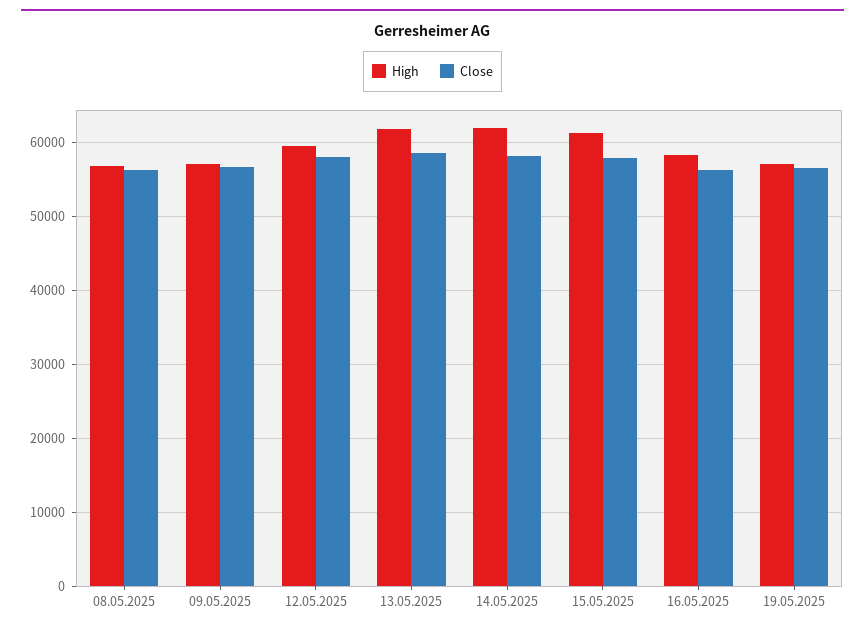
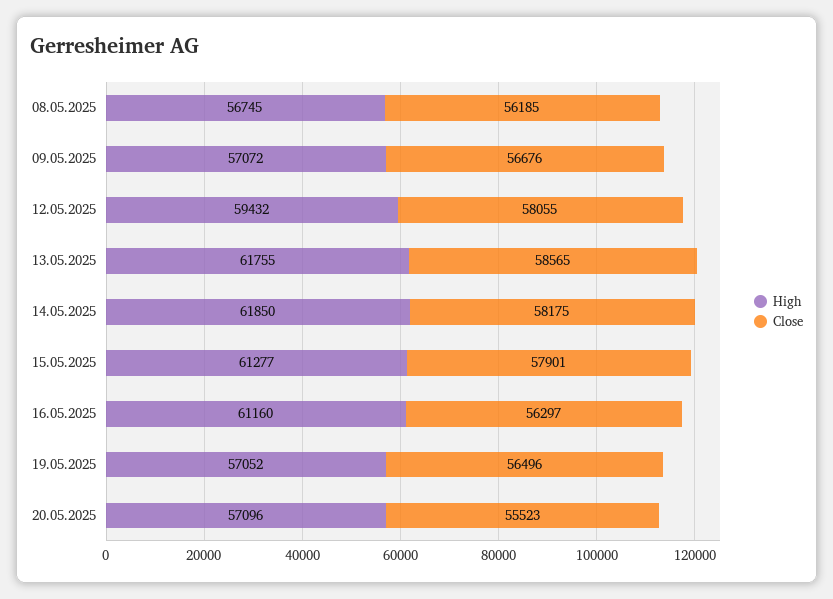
High, 16.05.2025: 58000 -> 61160
High, 20.05.2025: none -> 57096
Close, 20.05.2025: none -> 55523

